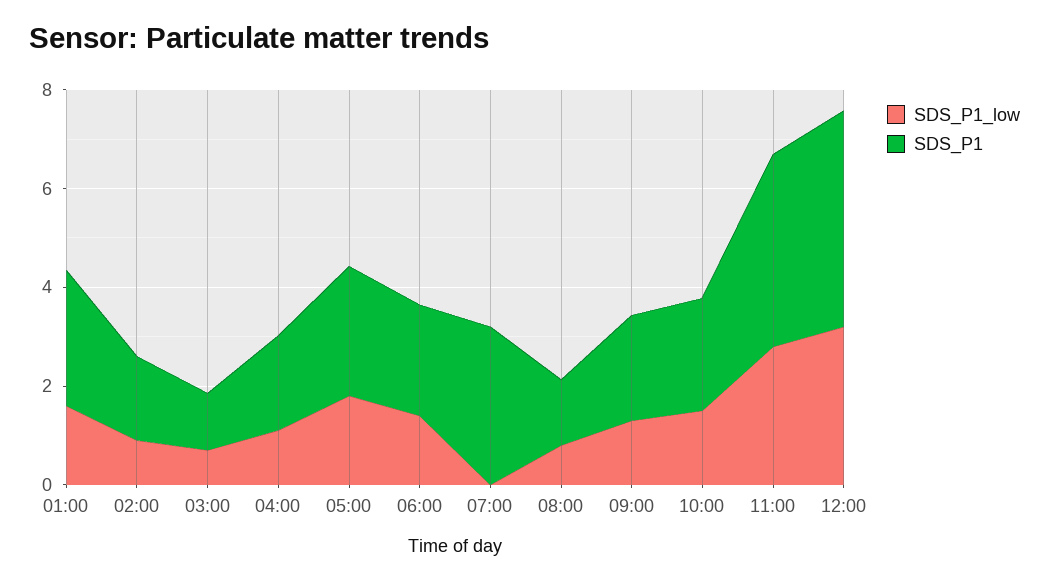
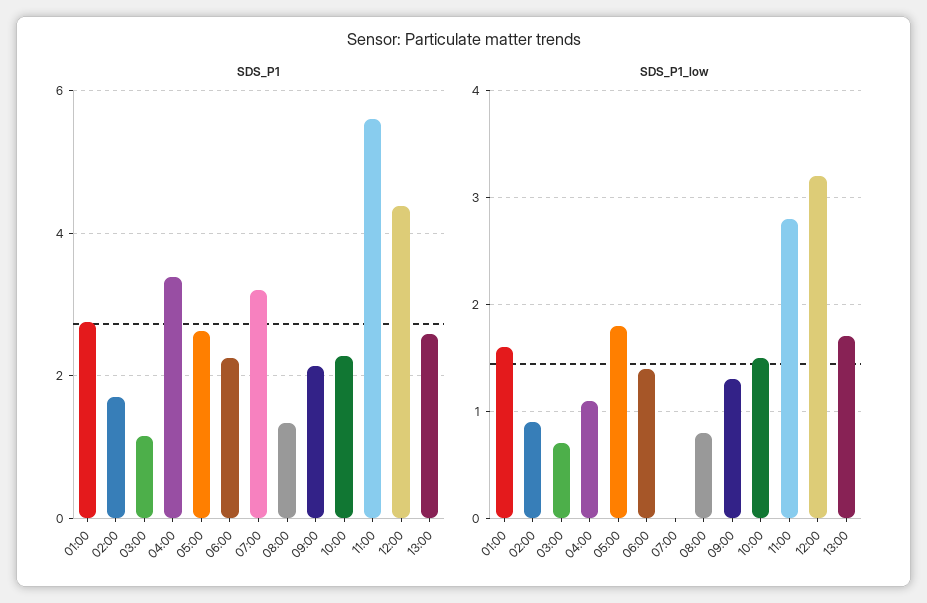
SDS_P1, 04:00: 2 -> 3.4
SDS_P1, 11:00: 4 -> 5.6
SDS_P1, 13:00: none -> 2.6
SDS_P1_low, 13:00: none -> 1.7

